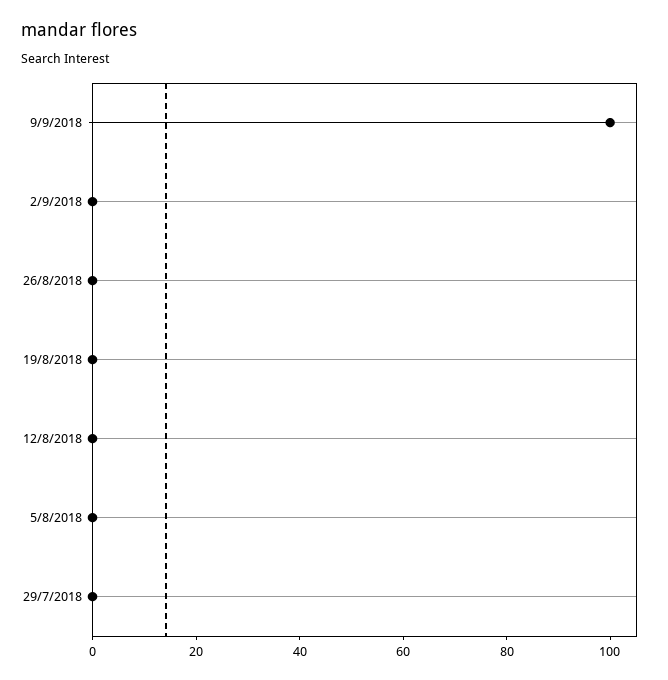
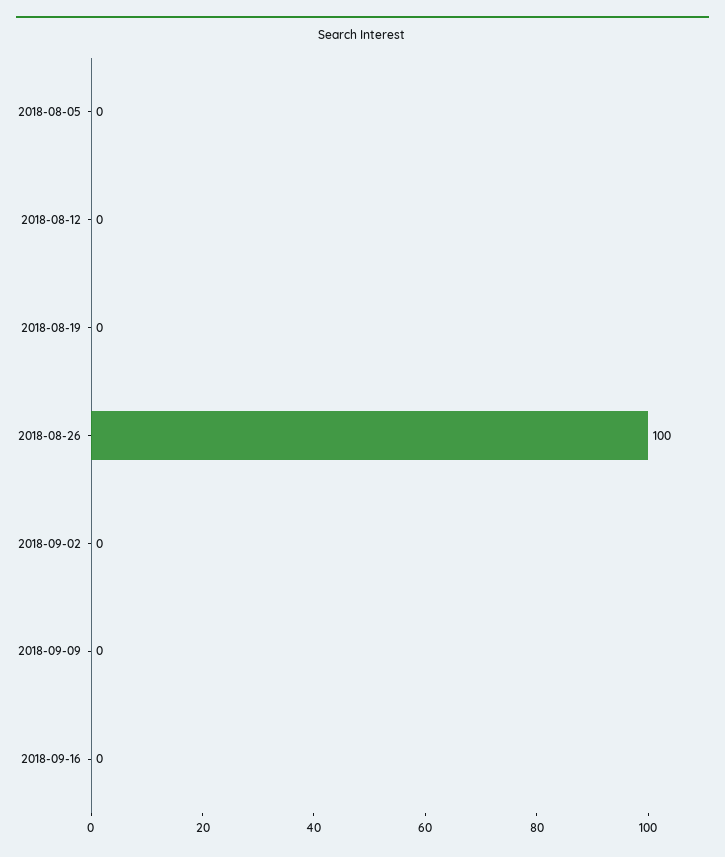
9/9/2018: 100 -> 0
26/8/2018: 0 -> 100
29/7/2018: 0 -> none
2018-09-16: none -> 0

